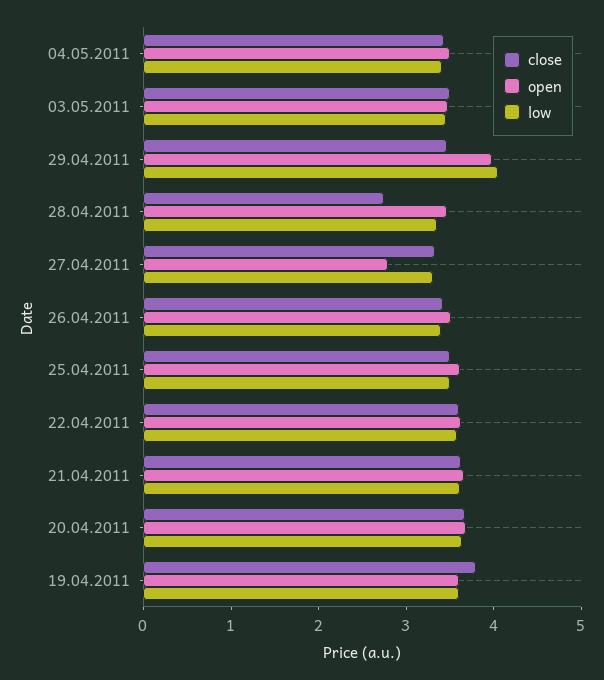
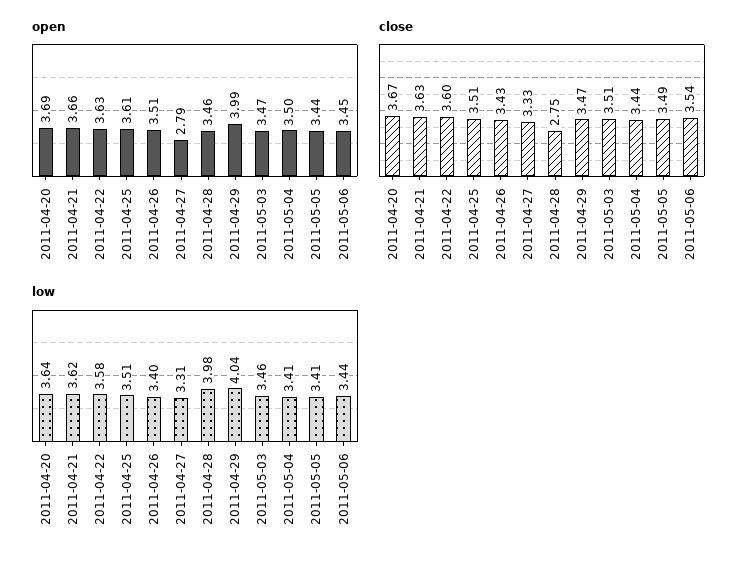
low, 28.04.2011: 3.4 -> 3.98
close, 19.04.2011: 3.8 -> none
open, 19.04.2011: 3.6 -> none
low, 19.04.2011: 3.6 -> none
open, 2011-05-05: none -> 3.44
open, 2011-05-06: none -> 3.45
close, 2011-05-05: none -> 3.49
close, 2011-05-06: none -> 3.54
low, 2011-05-05: none -> 3.41
low, 2011-05-06: none -> 3.44

